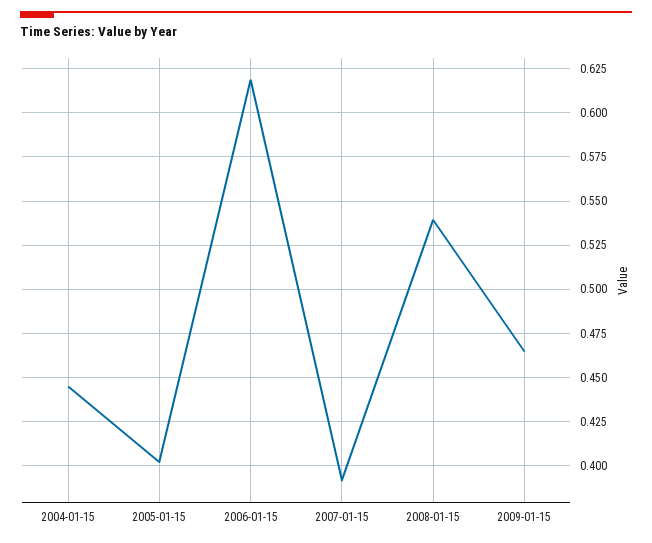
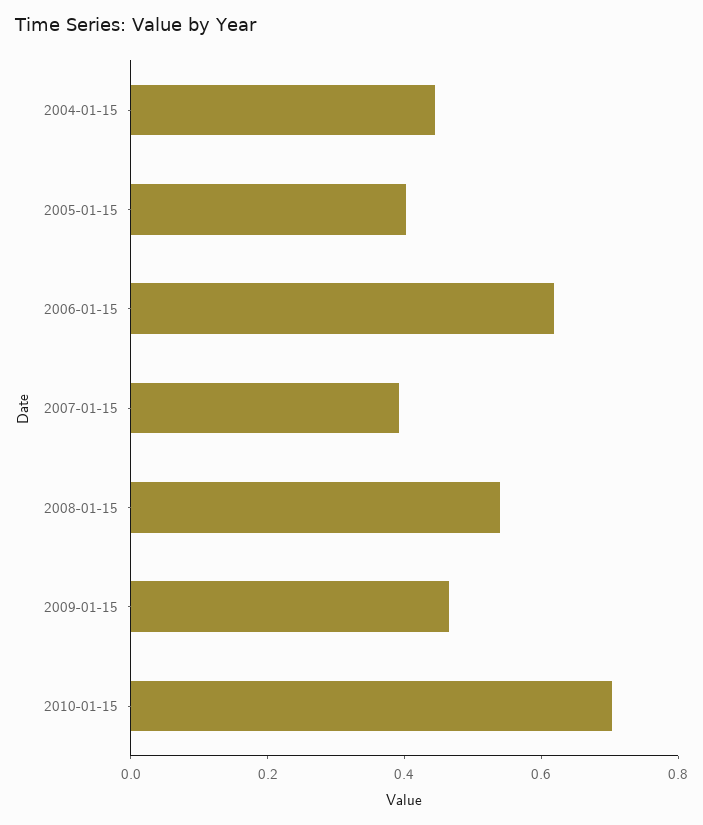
2010-01-15: none -> 0.7

